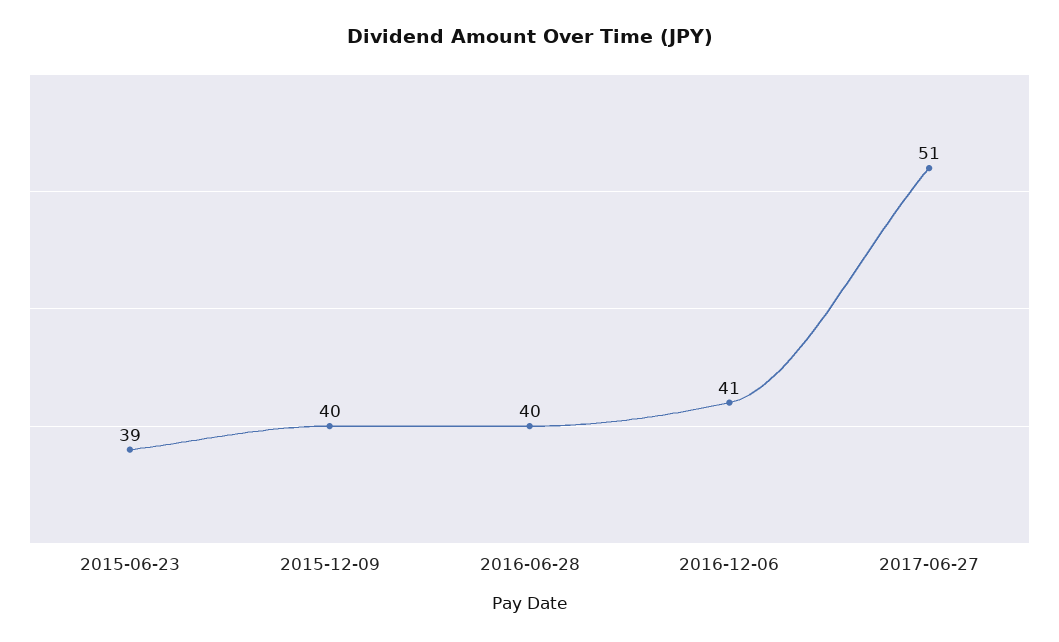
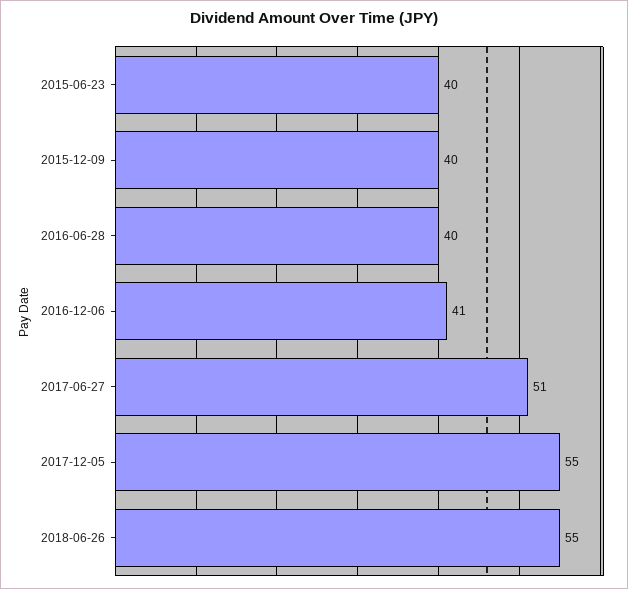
2015-06-23: 39 -> 40
2017-12-05: none -> 55
2018-06-26: none -> 55

